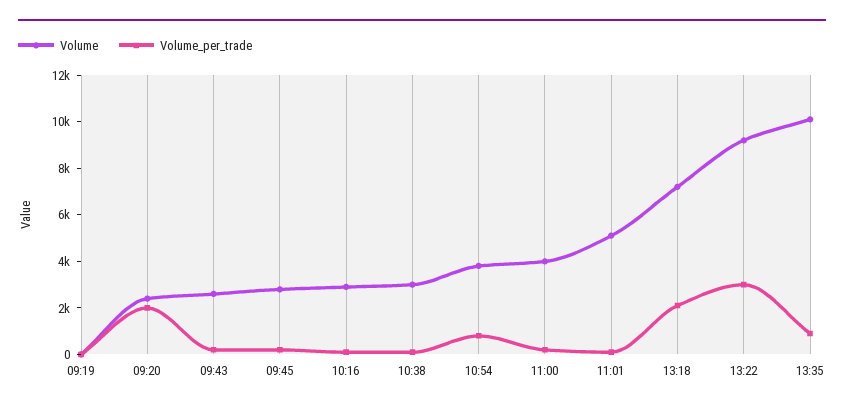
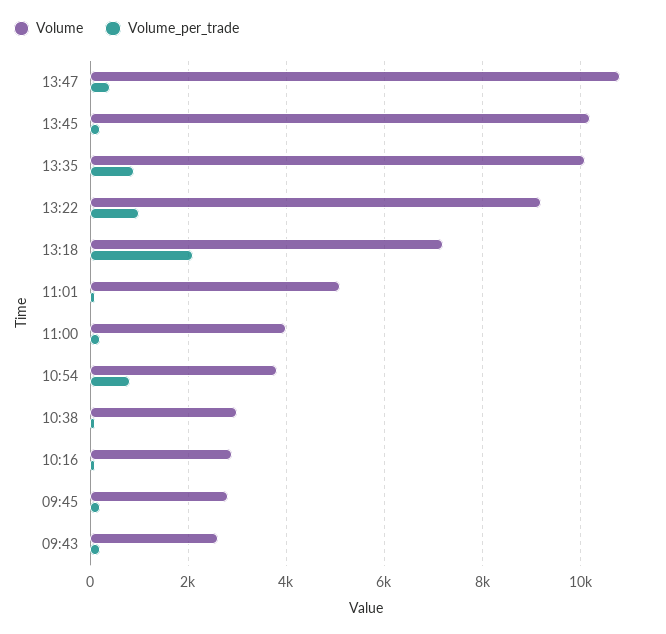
Volume, 09:19: 0 -> none
Volume_per_trade, 09:19: 0 -> none
Volume, 09:20: 2500 -> none
Volume_per_trade, 09:20: 2000 -> none
Volume_per_trade, 13:22: 3000 -> 1000
Volume, 13:47: none -> 10800
Volume_per_trade, 13:47: none -> 400
Volume, 13:45: none -> 10200
Volume_per_trade, 13:45: none -> 200

